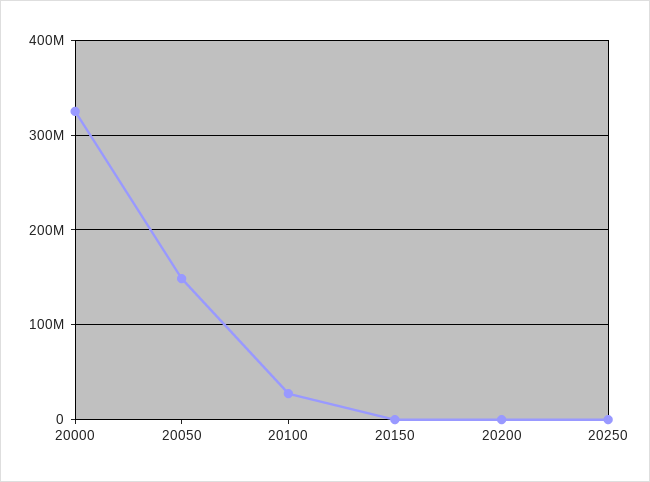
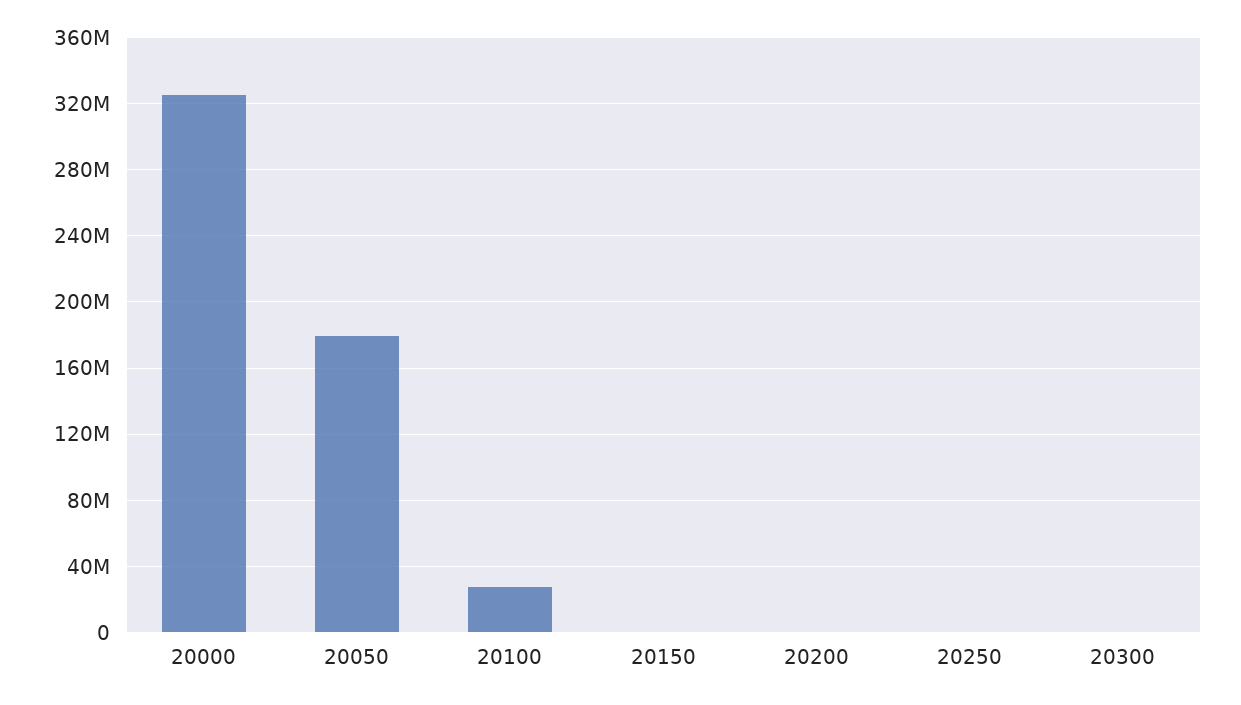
20050: 150000000 -> 180000000
20300: none -> 0

